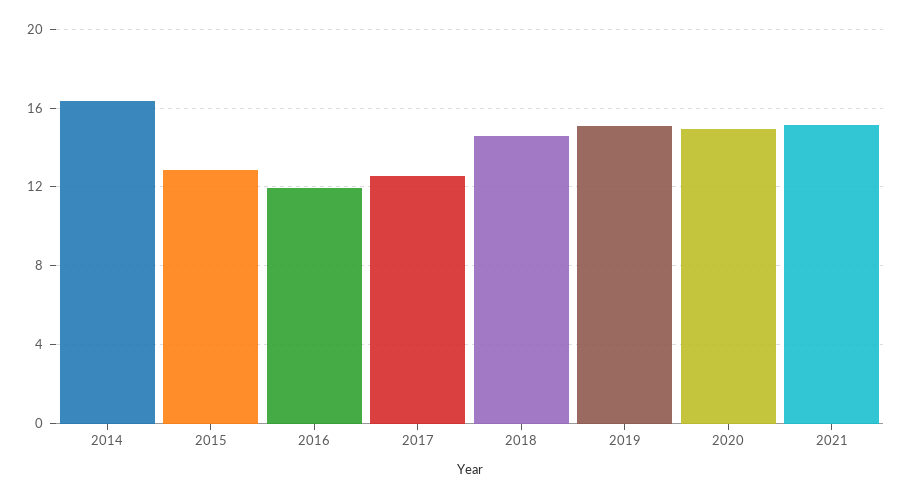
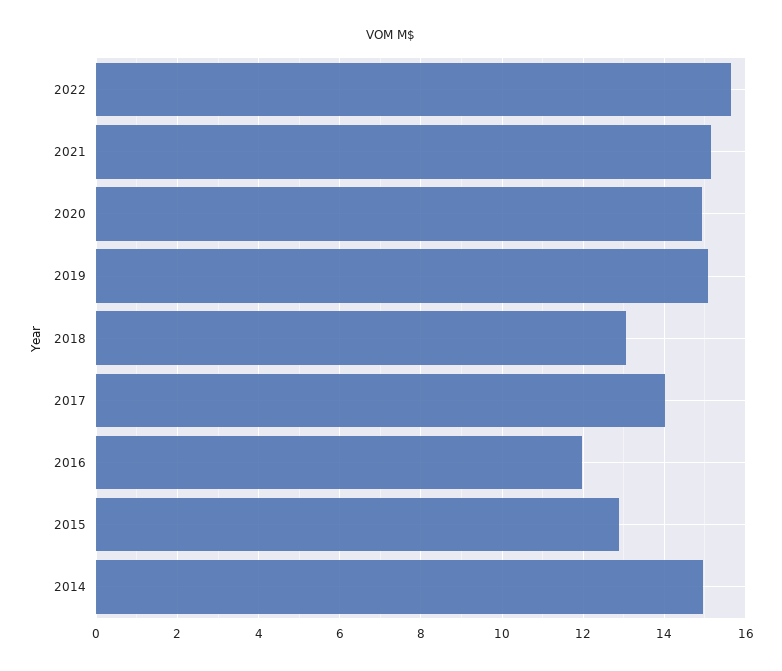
2014: 16.5 -> 15
2017: 12.5 -> 14
2018: 14.5 -> 13
2022: none -> 15.6

